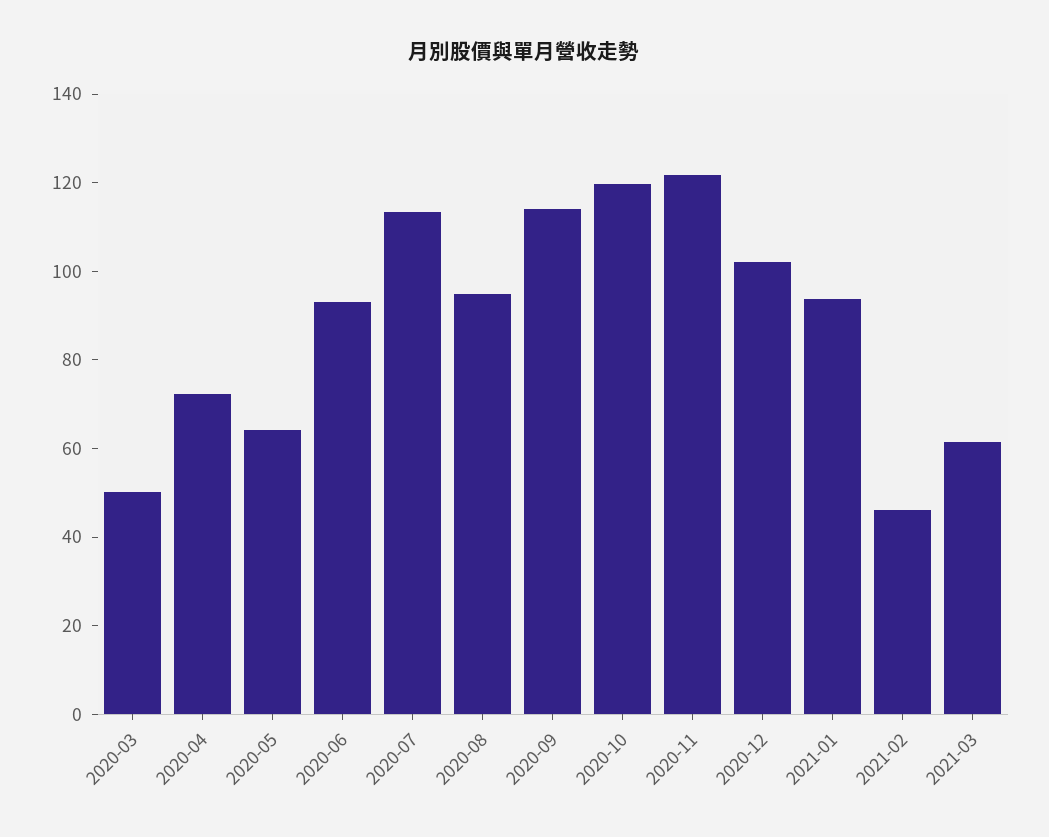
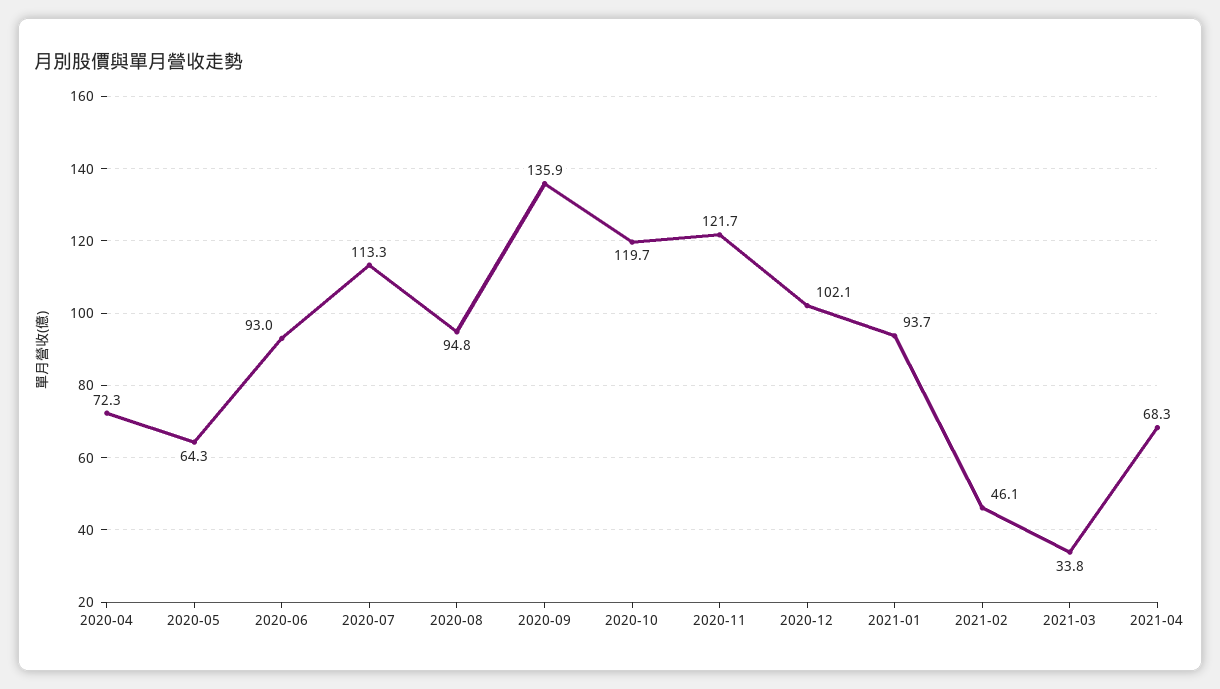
2020-03: 50 -> none
2020-09: 115 -> 135.9
2021-03: 60 -> 33.8
2021-04: none -> 68.3

